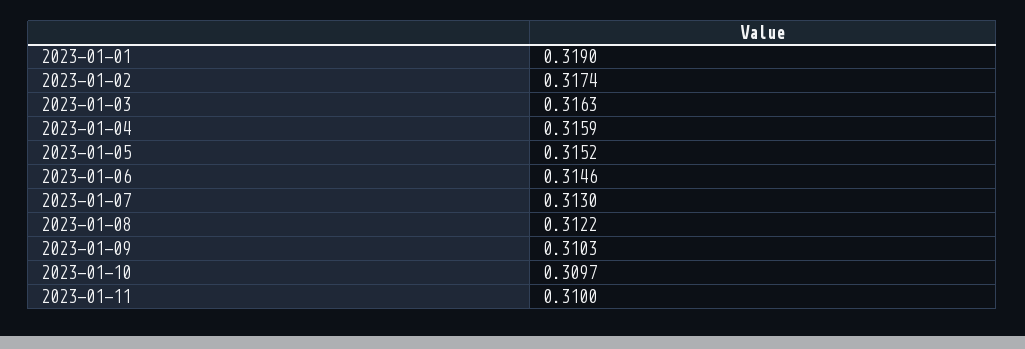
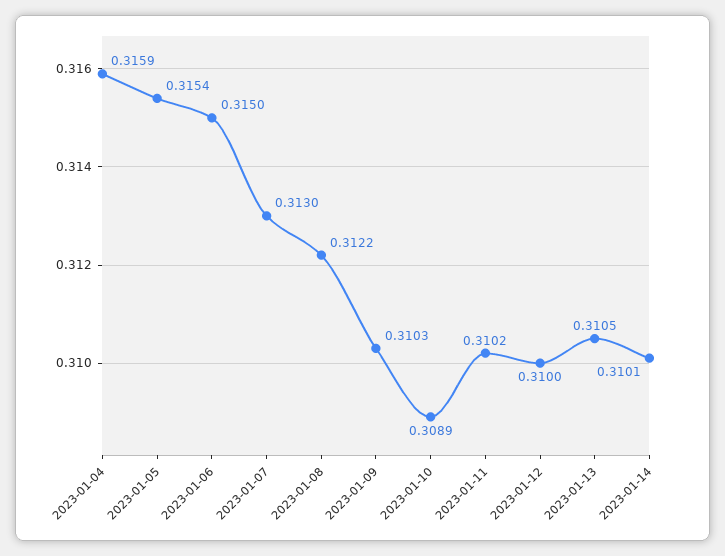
2023-01-01: 0.319 -> none
2023-01-02: 0.3174 -> none
2023-01-03: 0.3163 -> none
2023-01-05: 0.3152 -> 0.3154
2023-01-06: 0.3146 -> 0.315
2023-01-10: 0.3097 -> 0.3089
2023-01-11: 0.31 -> 0.3102
2023-01-12: none -> 0.31
2023-01-13: none -> 0.3105
2023-01-14: none -> 0.3101

